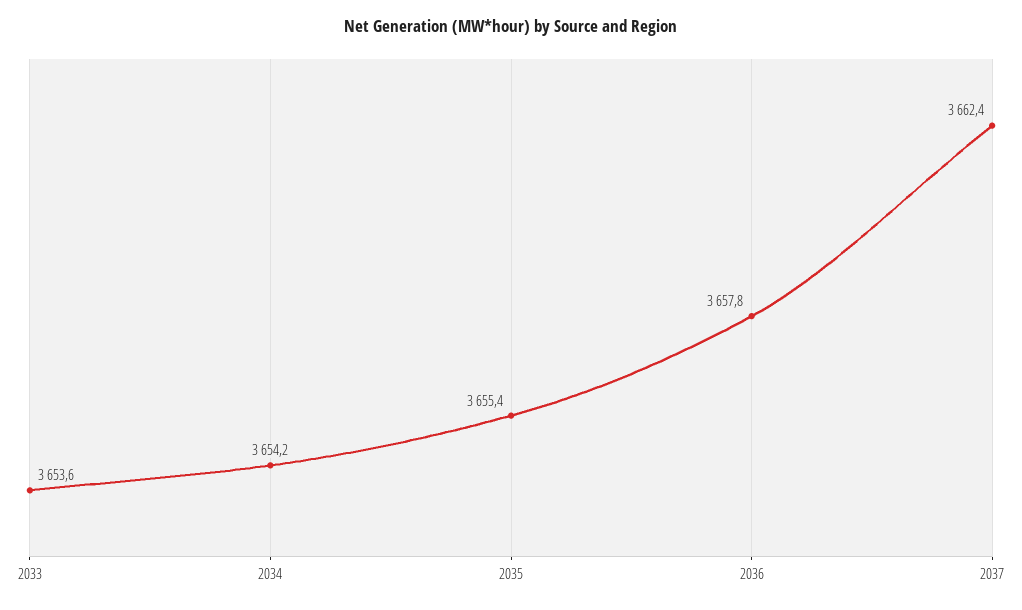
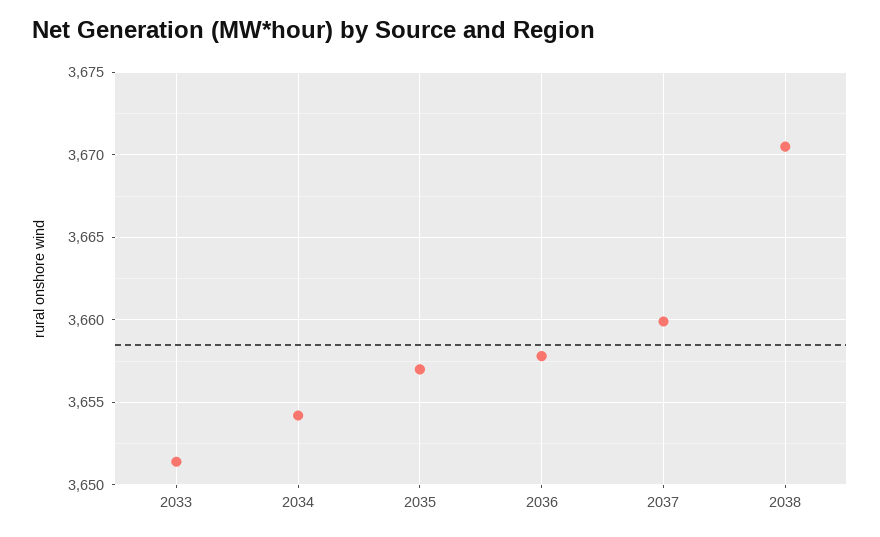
2033: 3653.6 -> 3651.5
2035: 3655.4 -> 3657
2037: 3662.4 -> 3660
2038: none -> 3670.5

